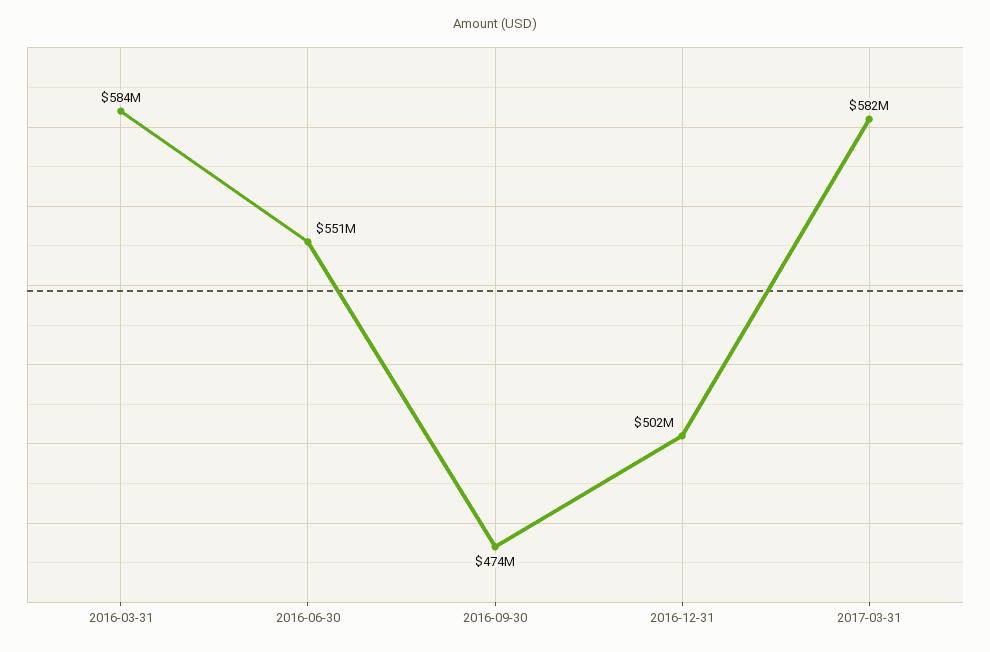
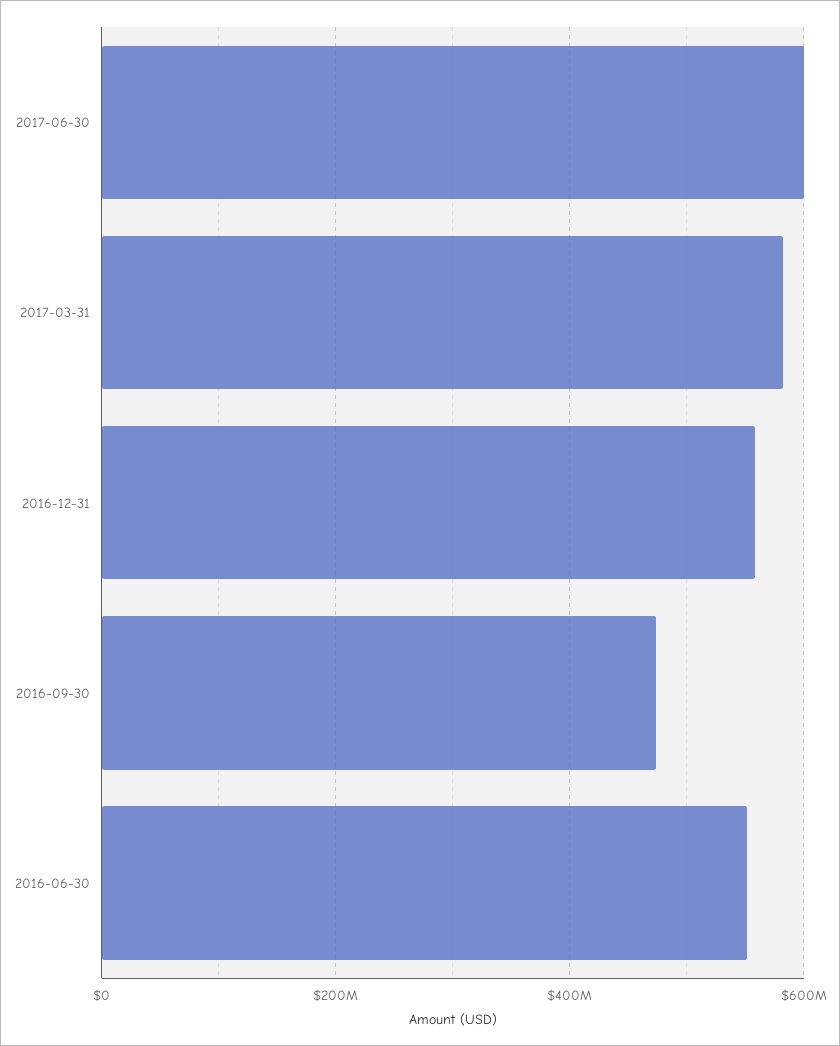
2016-03-31: 584000000 -> none
2016-12-31: 502000000 -> 560000000
2017-06-30: none -> 600000000

